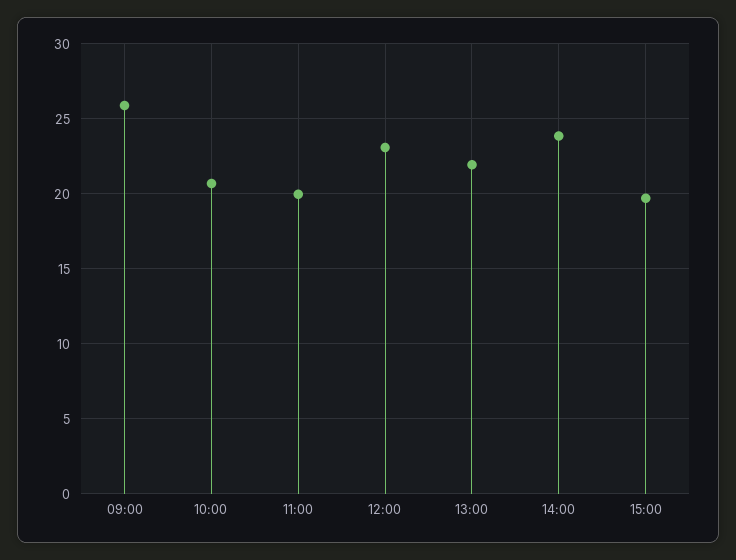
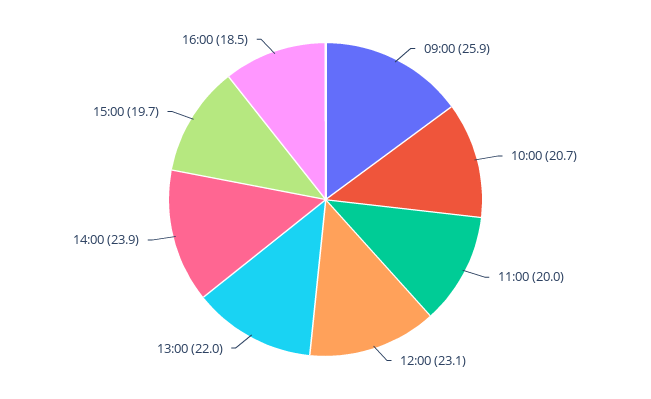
16:00: none -> 18.5

